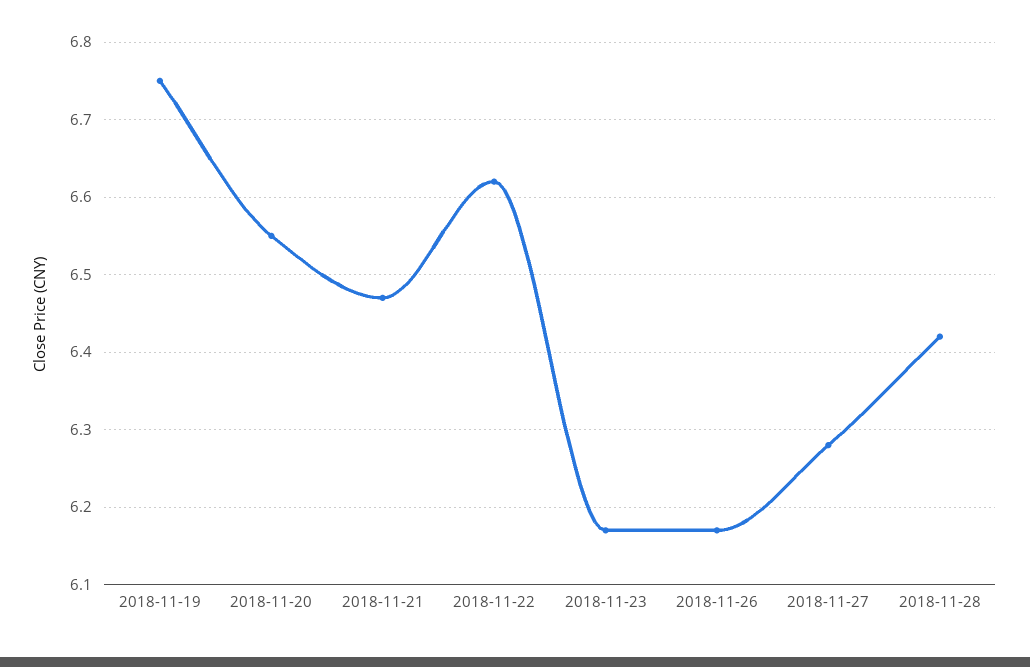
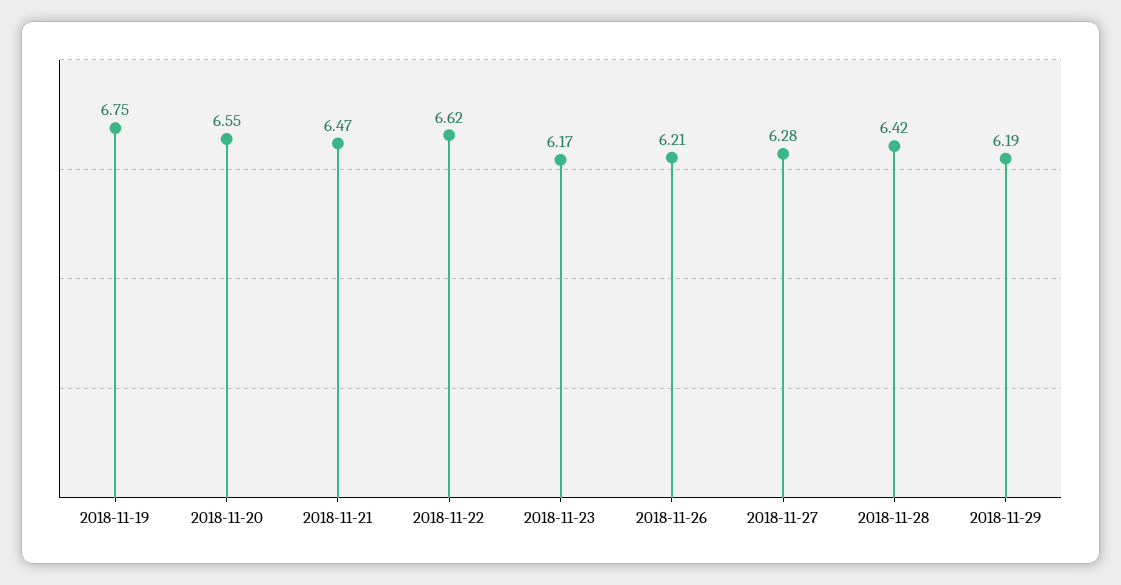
2018-11-26: 6.17 -> 6.21
2018-11-29: none -> 6.19

